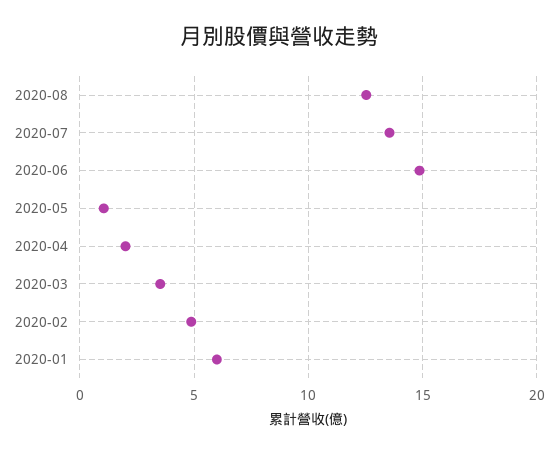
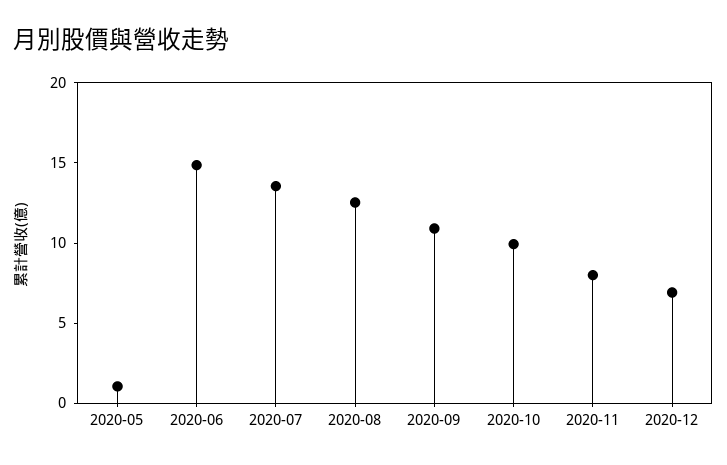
2020-04: 2 -> none
2020-03: 3.5 -> none
2020-02: 5 -> none
2020-01: 6 -> none
2020-09: none -> 11
2020-10: none -> 10
2020-11: none -> 8
2020-12: none -> 7

